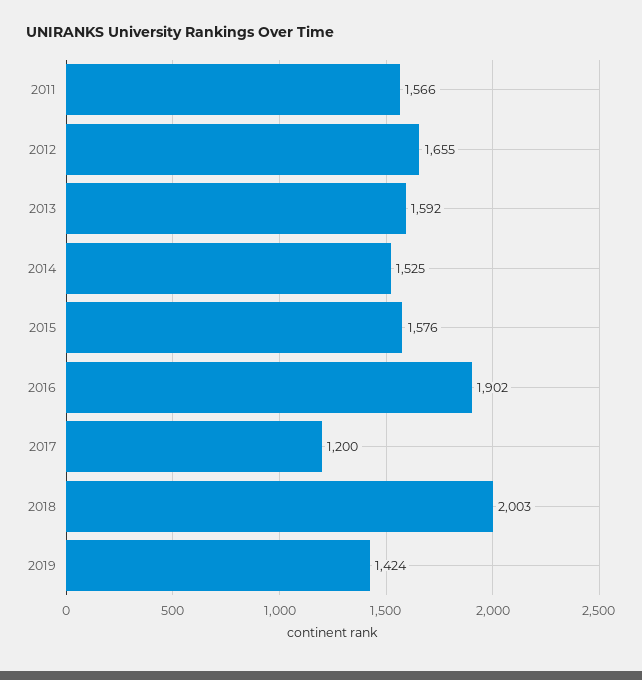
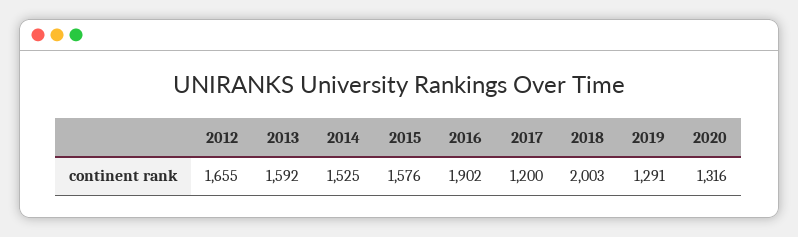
2011: 1566 -> none
2019: 1424 -> 1291
2020: none -> 1316

